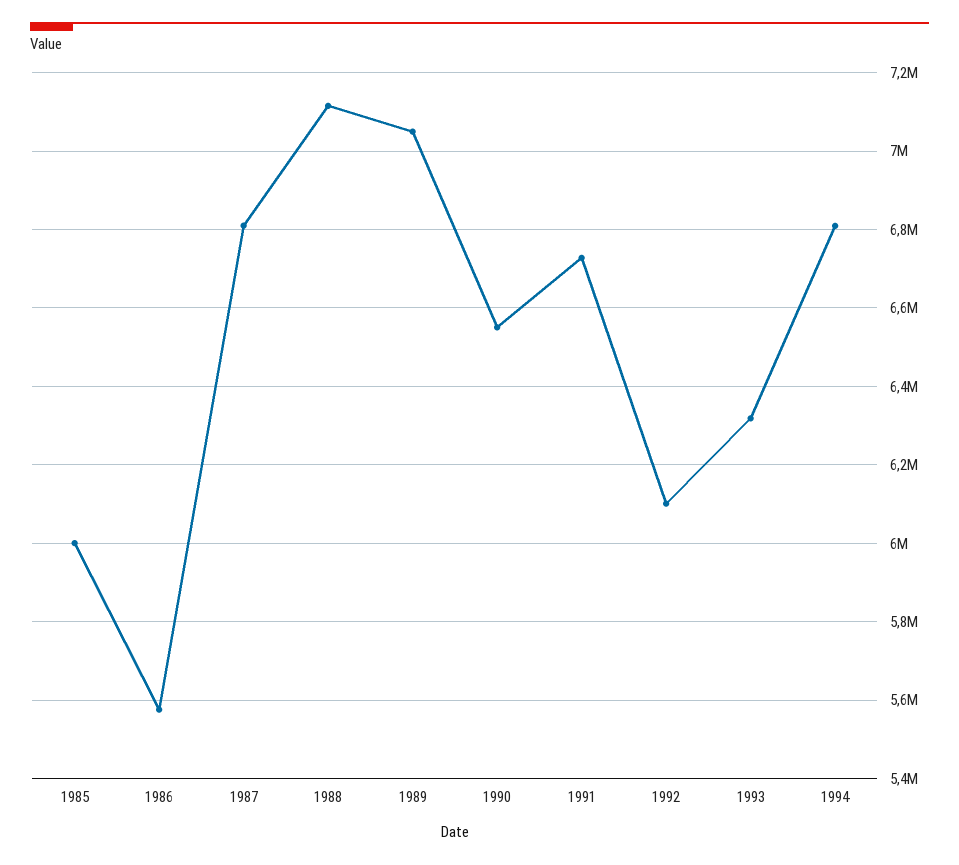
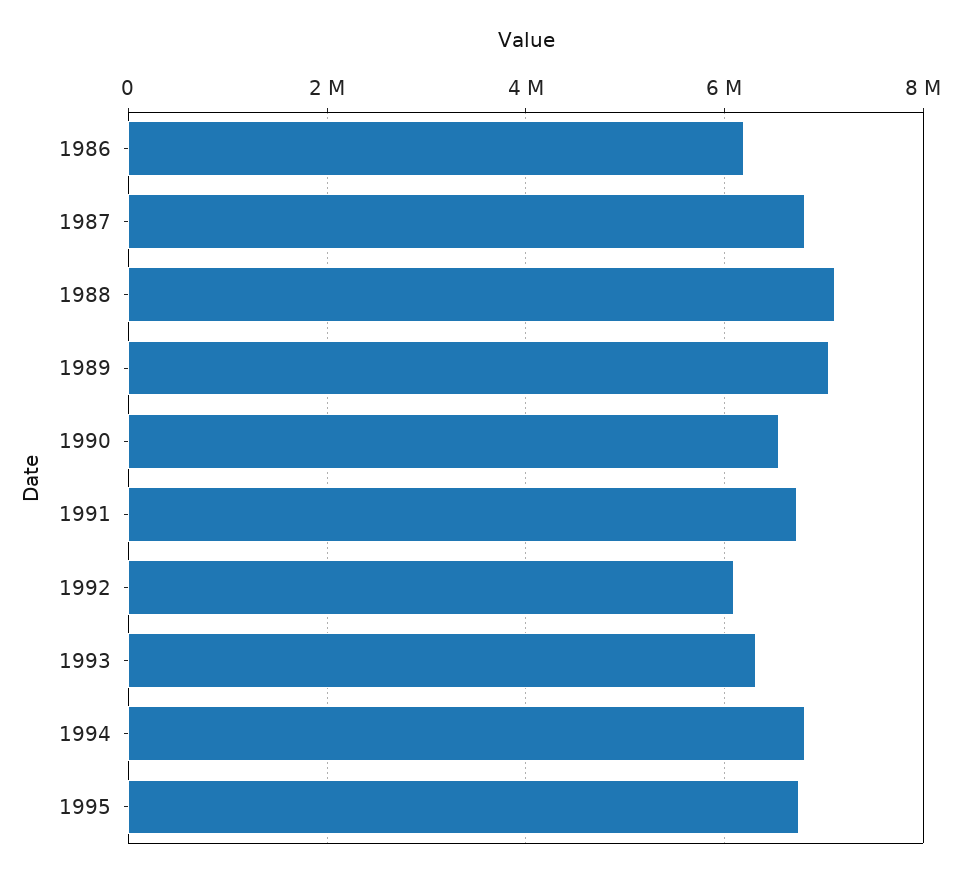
1985: 6000000 -> none
1986: 5580000 -> 6200000
1995: none -> 6800000

